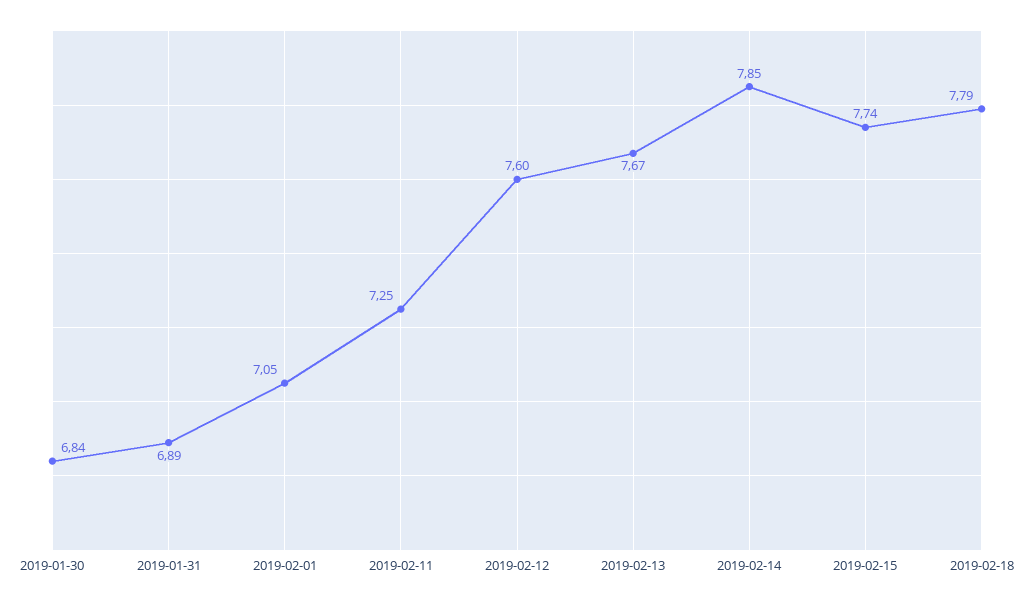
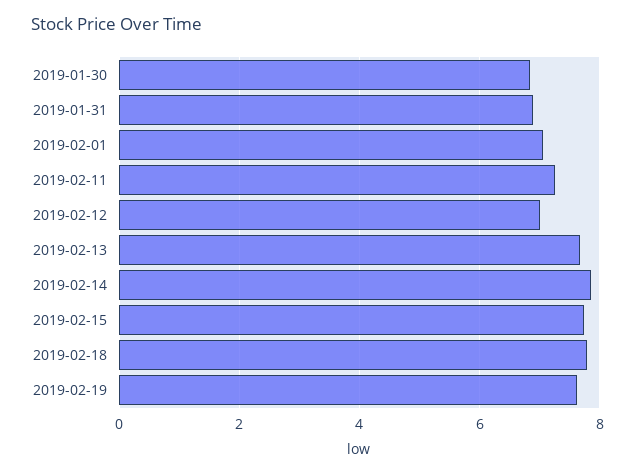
2019-02-12: 7.6 -> 7
2019-02-19: none -> 7.6

